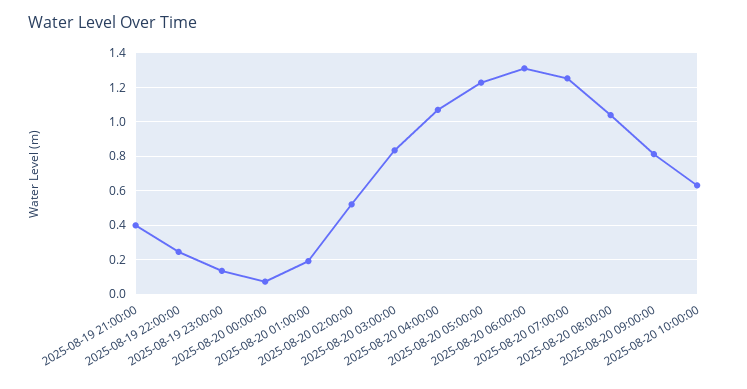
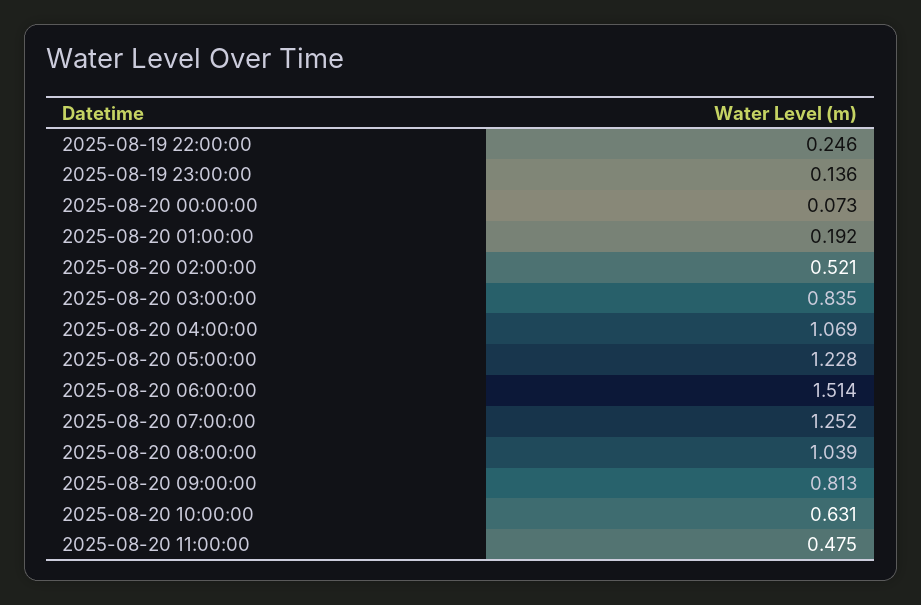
2025-08-19 21:00:00: 0.4 -> none
2025-08-20 06:00:00: 1.3 -> 1.514
2025-08-20 11:00:00: none -> 0.475

